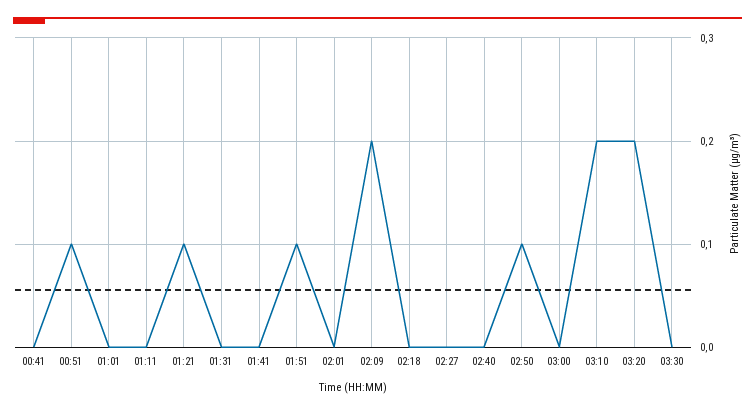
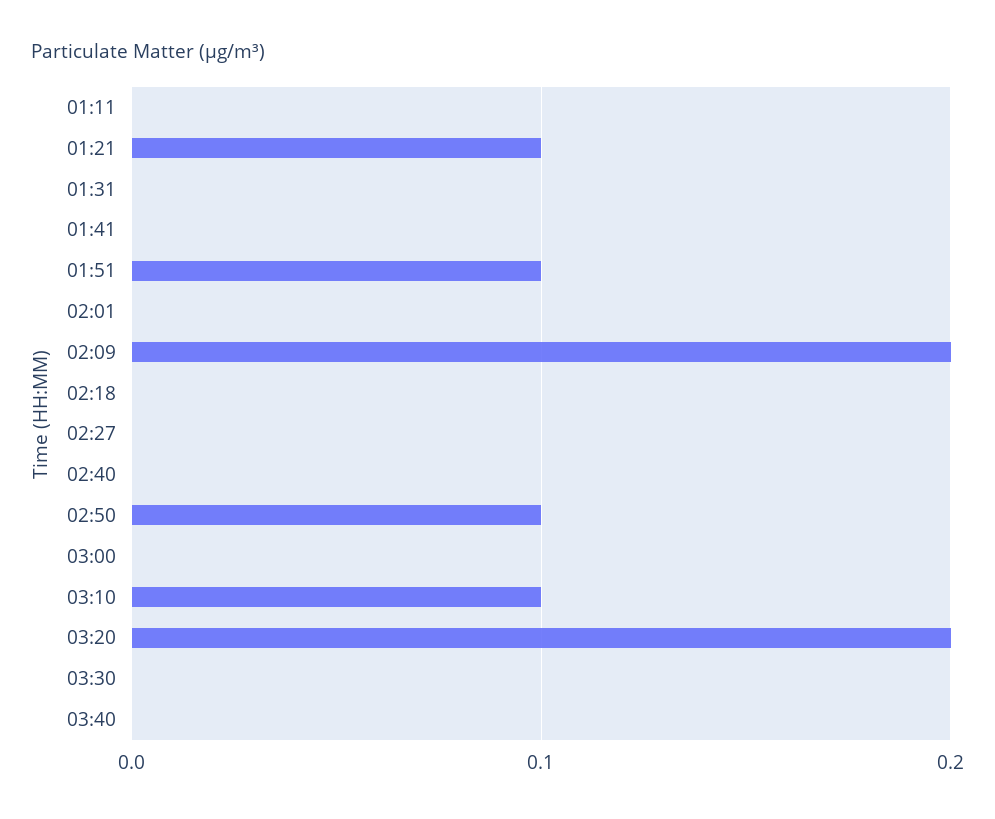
00:41: 0 -> none
00:51: 0.1 -> none
01:01: 0 -> none
03:10: 0.2 -> 0.1
03:40: none -> 0

